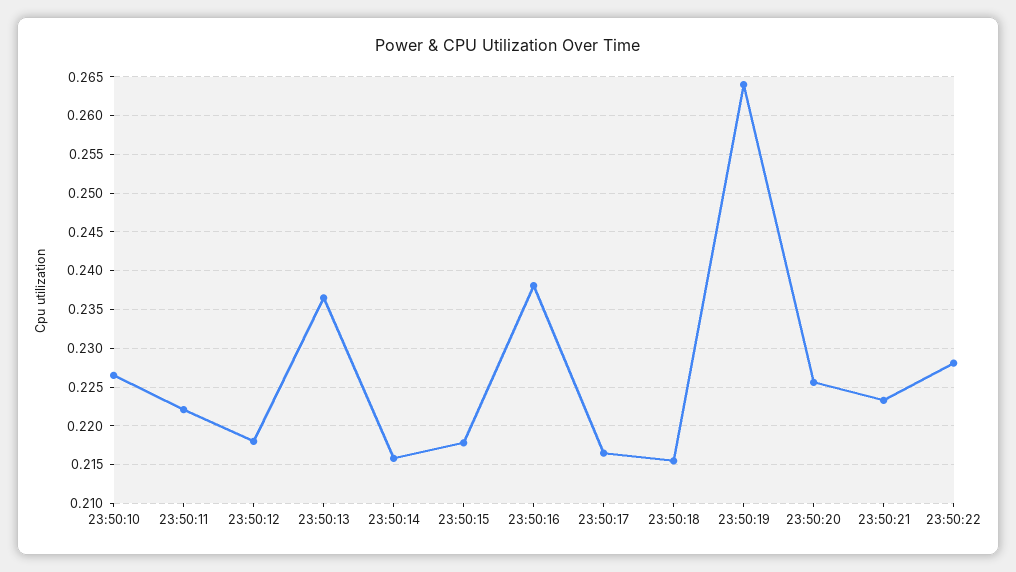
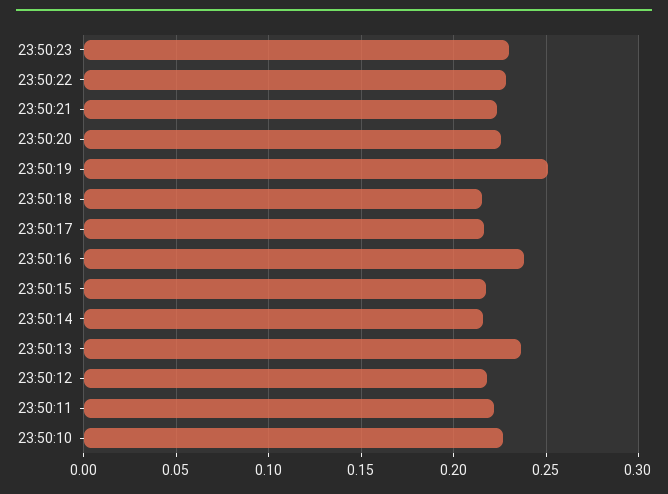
23:50:19: 0.264 -> 0.25
23:50:23: none -> 0.23

